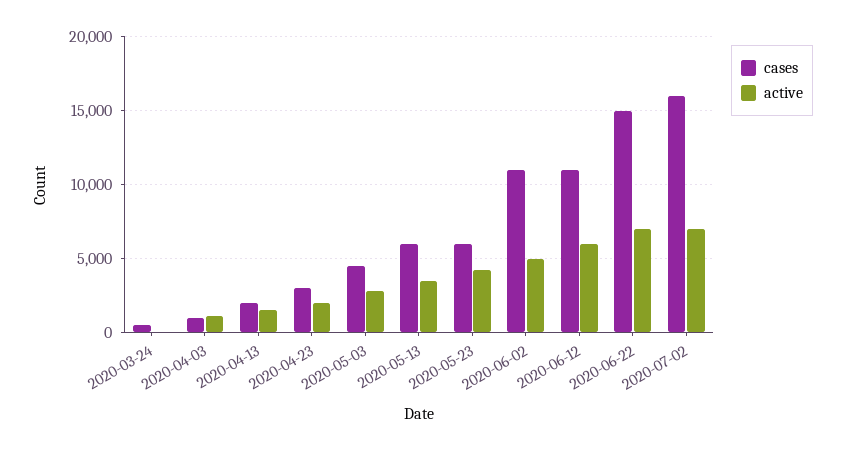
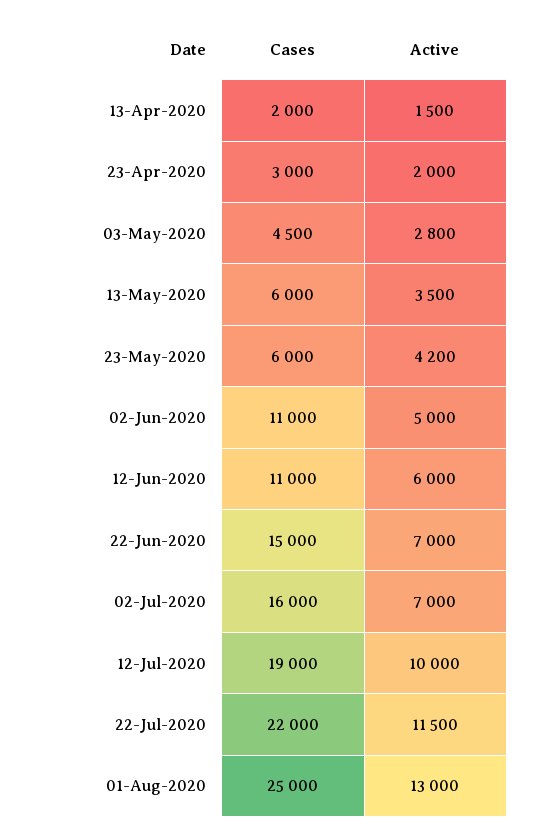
cases, 2020-03-24: 500 -> none
active, 2020-03-24: 0 -> none
cases, 2020-04-03: 1000 -> none
active, 2020-04-03: 1000 -> none
cases, 12-Jul-2020: none -> 19000
active, 12-Jul-2020: none -> 10000
cases, 22-Jul-2020: none -> 22000
active, 22-Jul-2020: none -> 11500
cases, 01-Aug-2020: none -> 25000
active, 01-Aug-2020: none -> 13000

